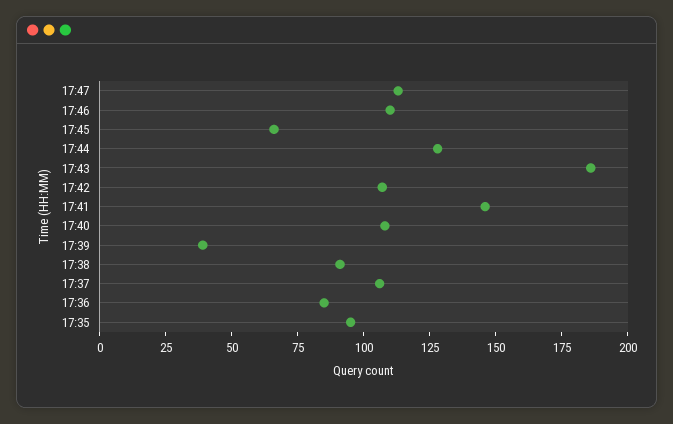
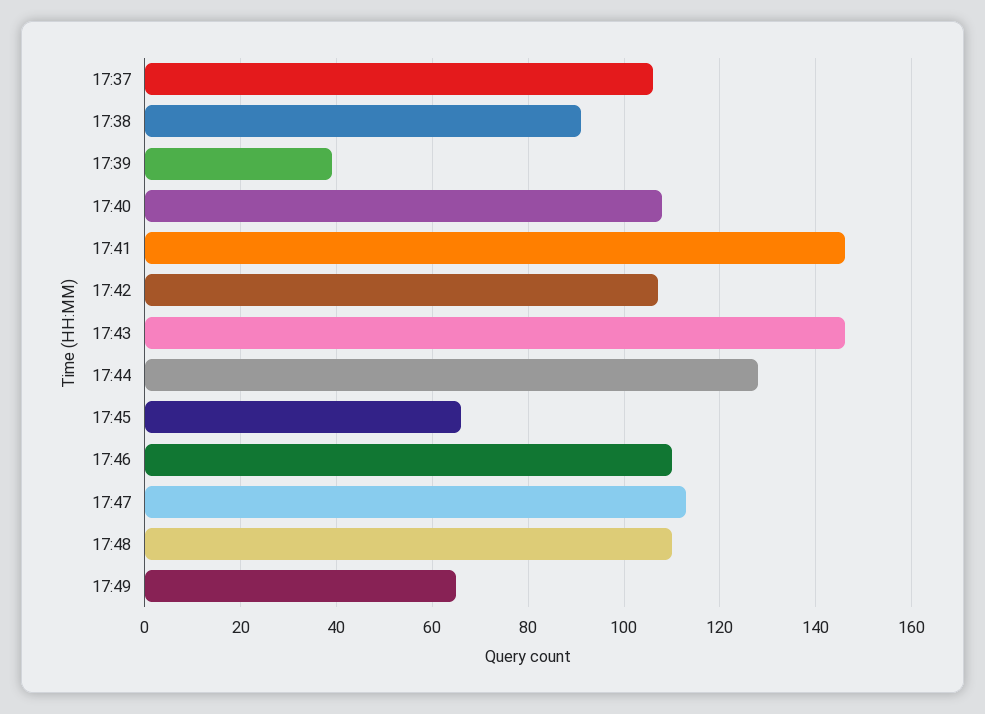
17:43: 185 -> 145
17:36: 85 -> none
17:35: 95 -> none
17:48: none -> 110
17:49: none -> 65

